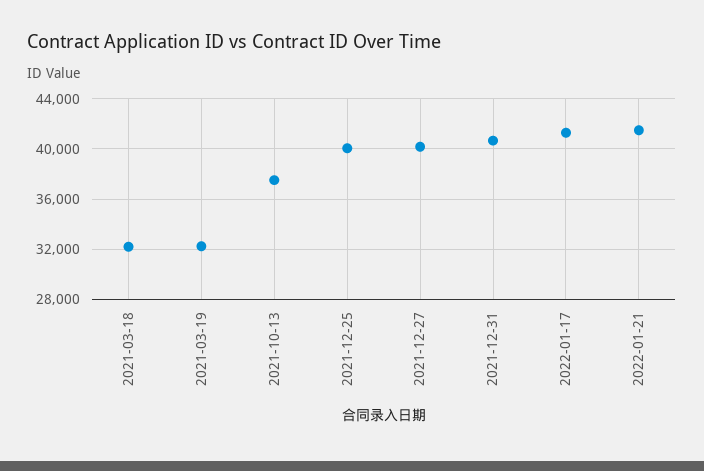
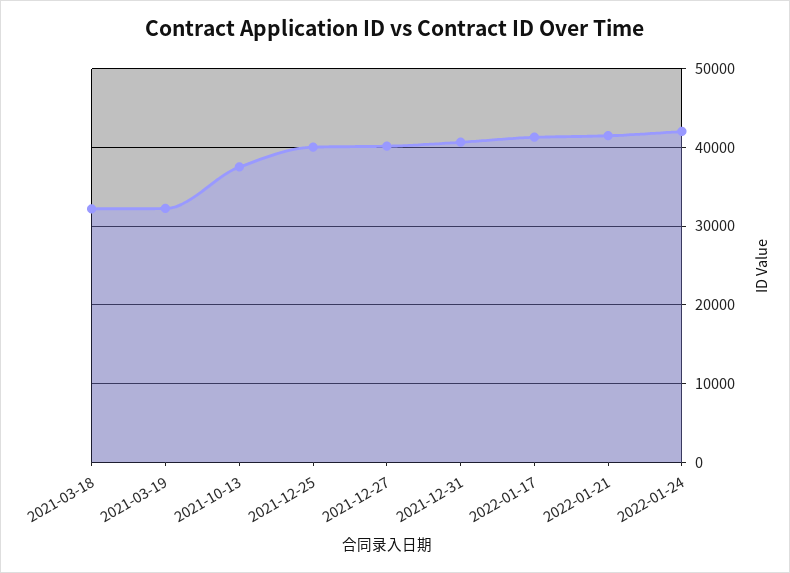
2022-01-24: none -> 42000

